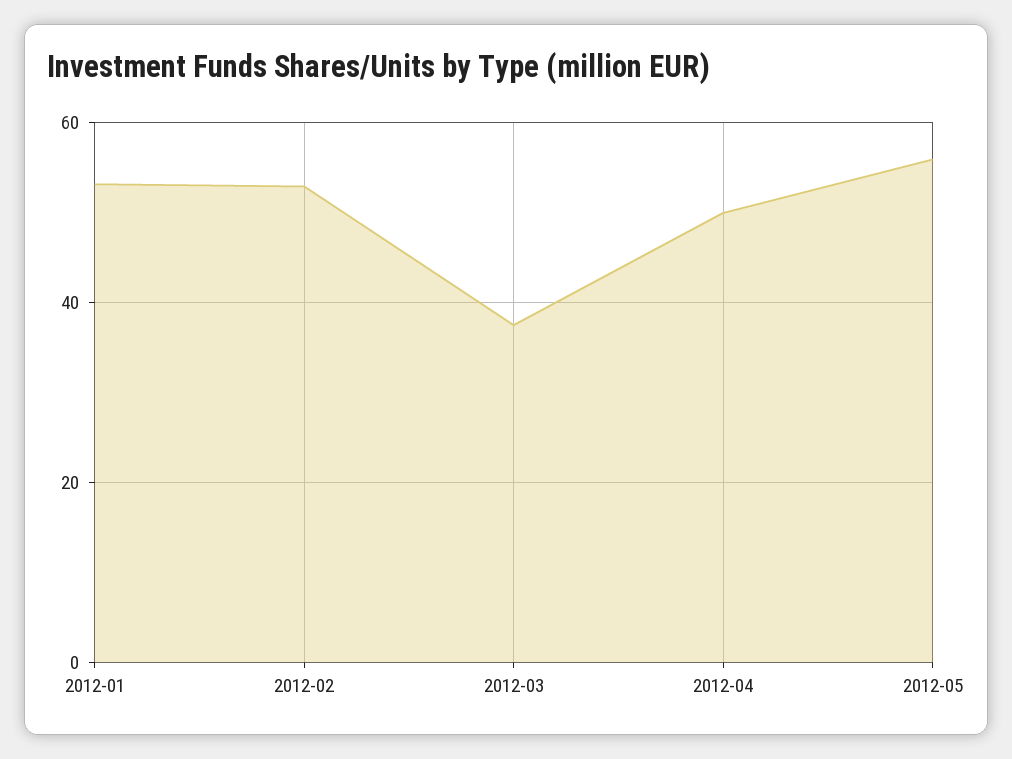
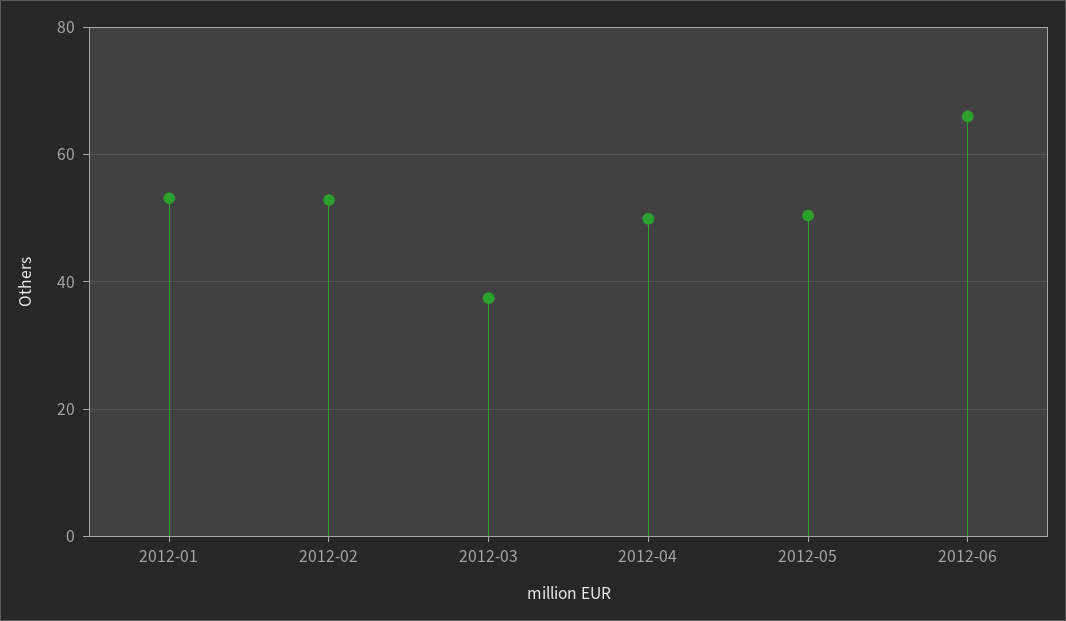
2012-05: 56 -> 50
2012-06: none -> 66

